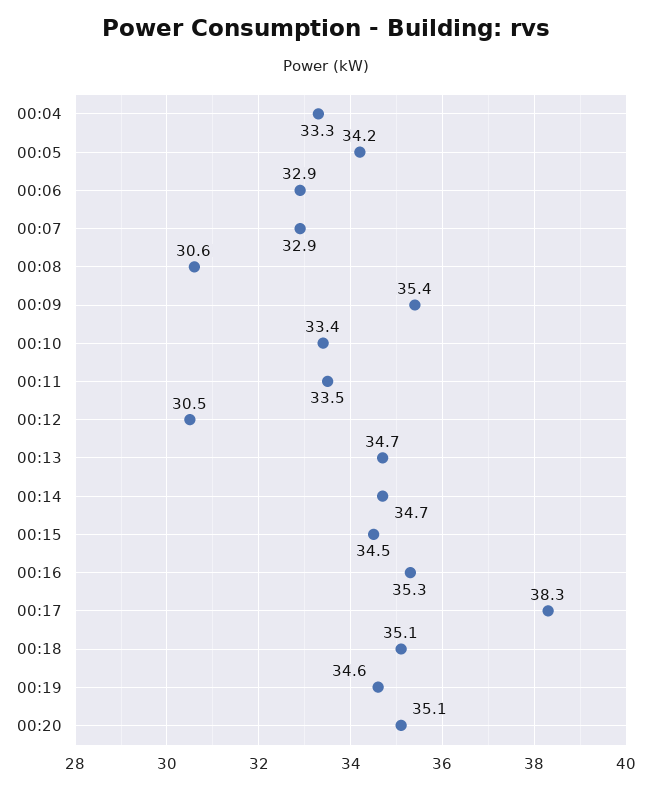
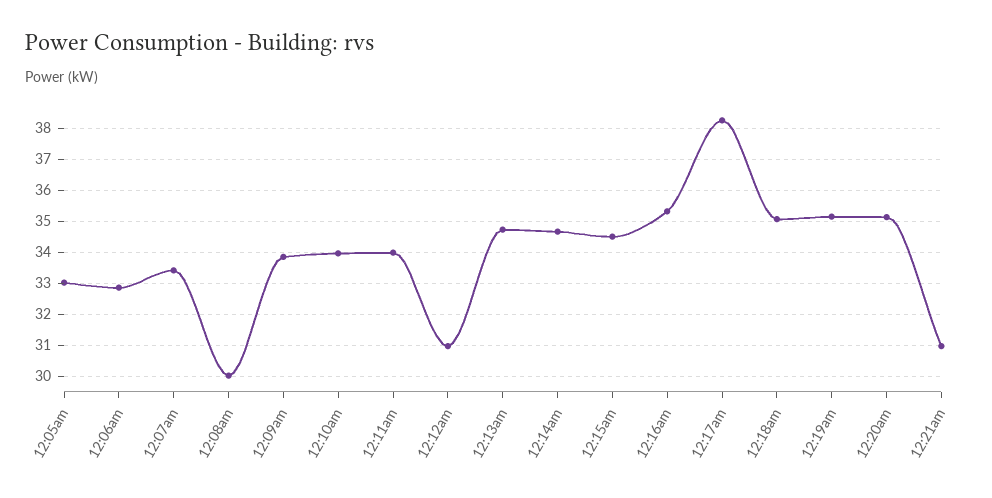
00:04: 33.3 -> none
00:05: 34.2 -> 33
00:07: 32.9 -> 33.4
00:08: 30.6 -> 30
00:09: 35.4 -> 33.8
00:10: 33.4 -> 34
00:11: 33.5 -> 34
00:12: 30.5 -> 31
00:19: 34.6 -> 35.2
12:21am: none -> 31

